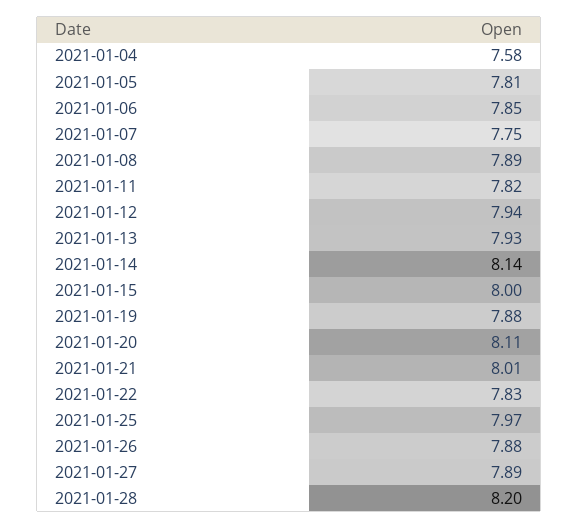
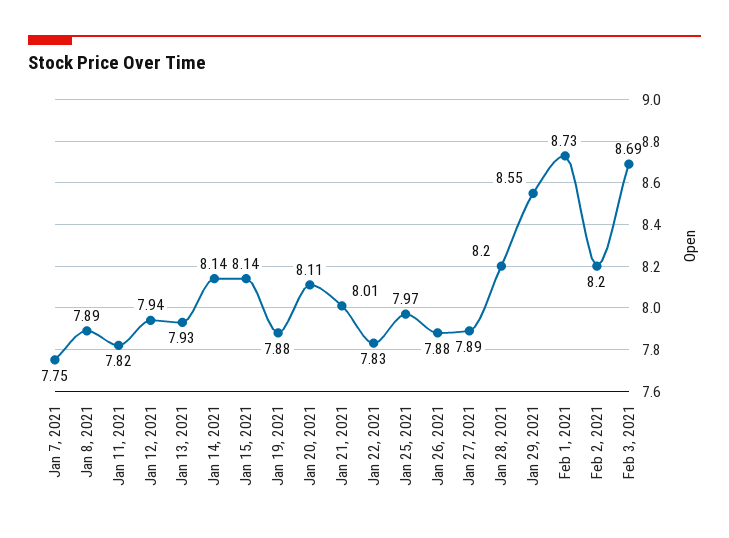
2021-01-04: 7.58 -> none
2021-01-05: 7.81 -> none
2021-01-06: 7.85 -> none
2021-01-15: 8 -> 8.14
Jan 29, 2021: none -> 8.55
Feb 1, 2021: none -> 8.73
Feb 2, 2021: none -> 8.2
Feb 3, 2021: none -> 8.69

